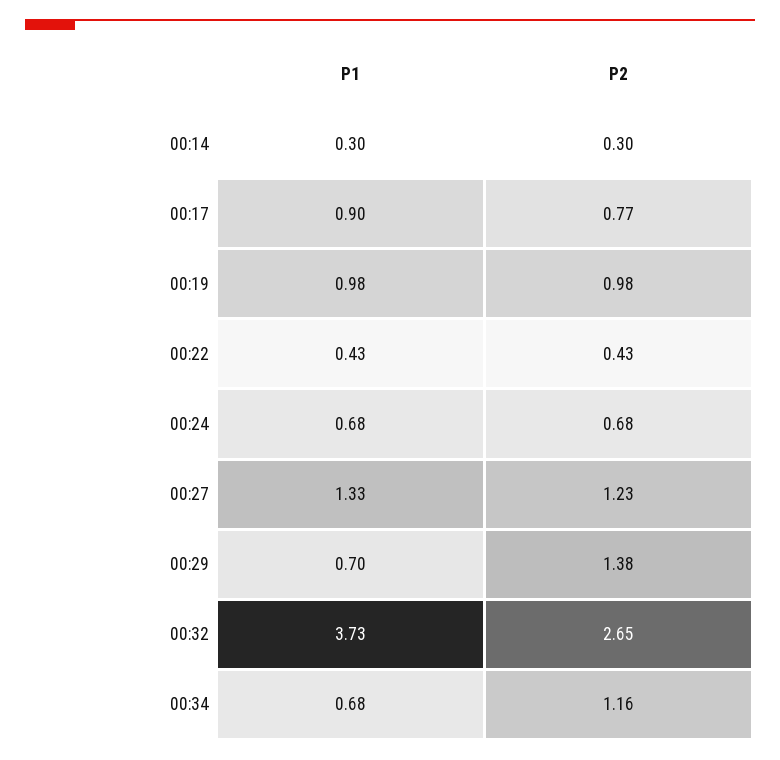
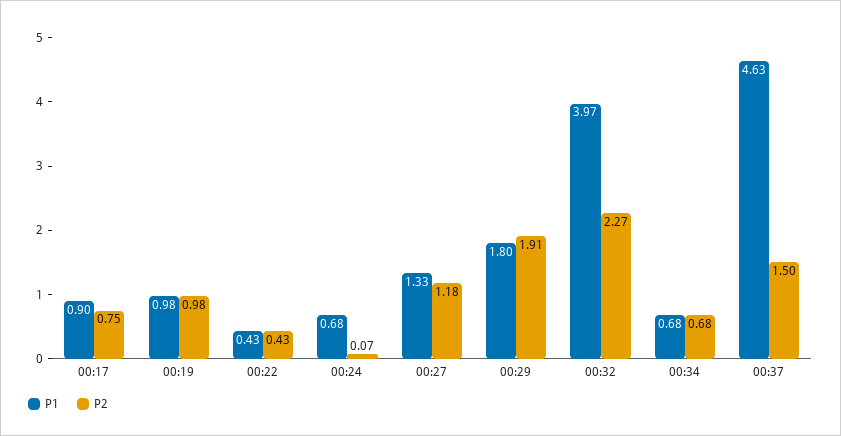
P1, 00:14: 0.3 -> none
P2, 00:14: 0.3 -> none
P2, 00:17: 0.77 -> 0.75
P2, 00:24: 0.68 -> 0.07
P2, 00:27: 1.23 -> 1.18
P1, 00:29: 0.7 -> 1.8
P2, 00:29: 1.38 -> 1.91
P1, 00:32: 3.73 -> 3.97
P2, 00:32: 2.65 -> 2.27
P2, 00:34: 1.16 -> 0.68
P1, 00:37: none -> 4.63
P2, 00:37: none -> 1.5

